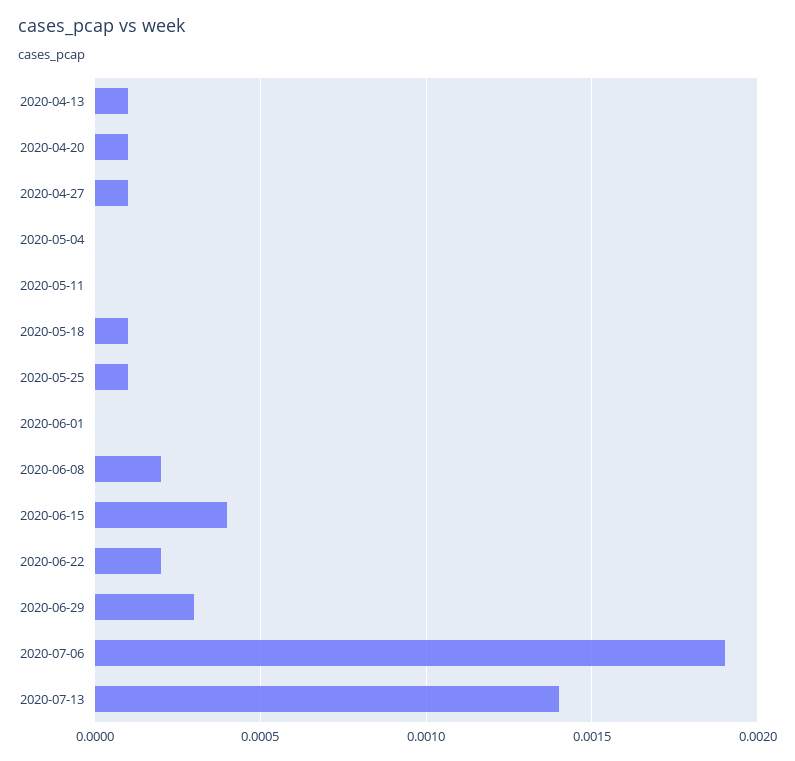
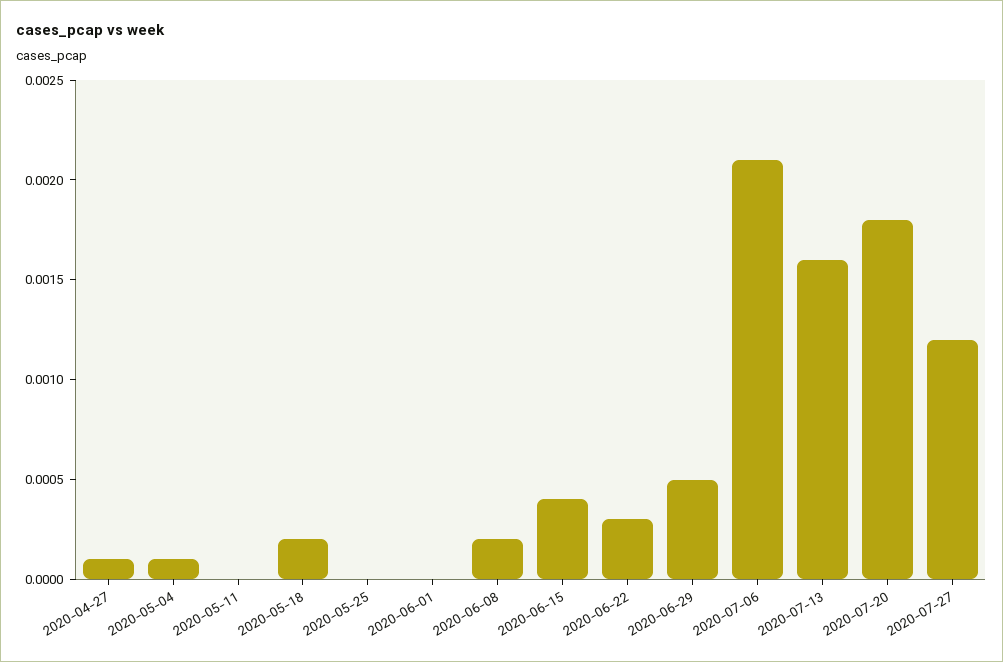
2020-04-13: 0.0001 -> none
2020-04-20: 0.0001 -> none
2020-05-04: 0 -> 0.0001
2020-05-18: 0.0001 -> 0.0002
2020-05-25: 0.0001 -> 0
2020-06-22: 0.0002 -> 0.0003
2020-06-29: 0.0003 -> 0.0005
2020-07-06: 0.0019 -> 0.0021
2020-07-13: 0.0014 -> 0.0016
2020-07-20: none -> 0.0018
2020-07-27: none -> 0.0012

